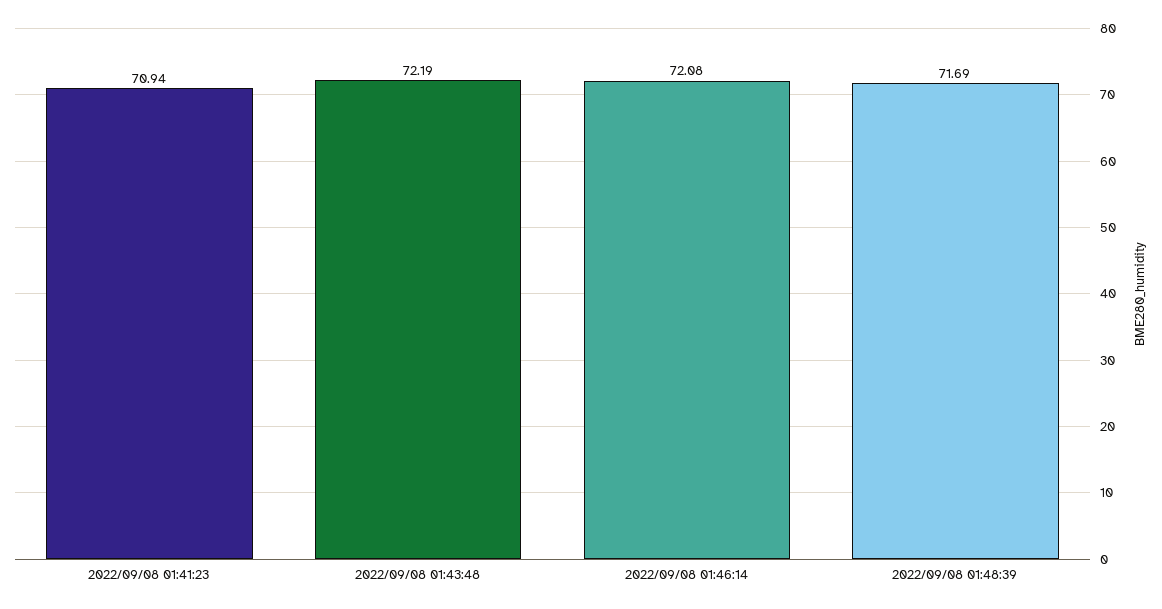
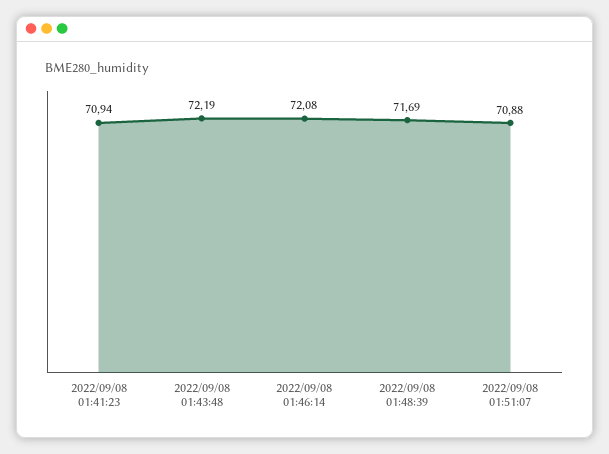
2022/09/08 01:51:07: none -> 70.88

